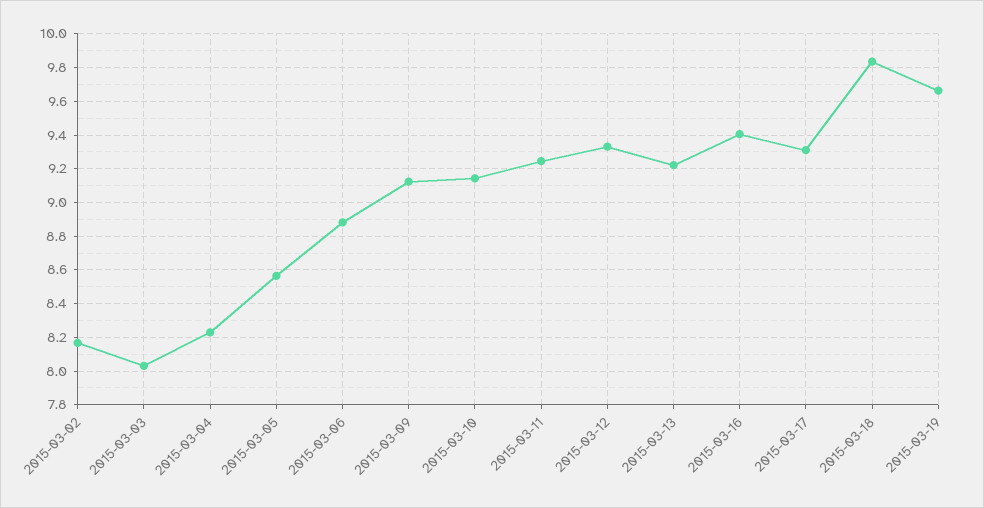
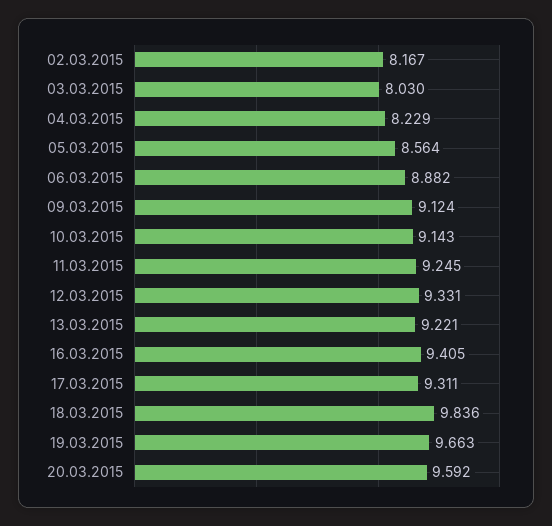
20.03.2015: none -> 9.592

